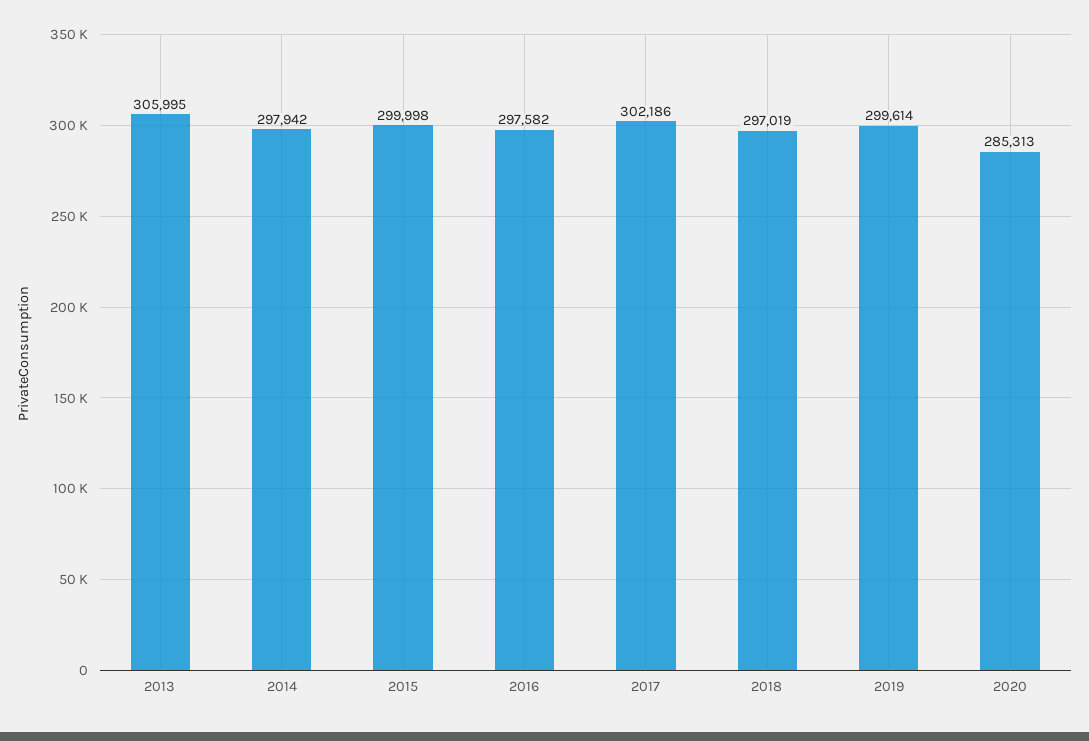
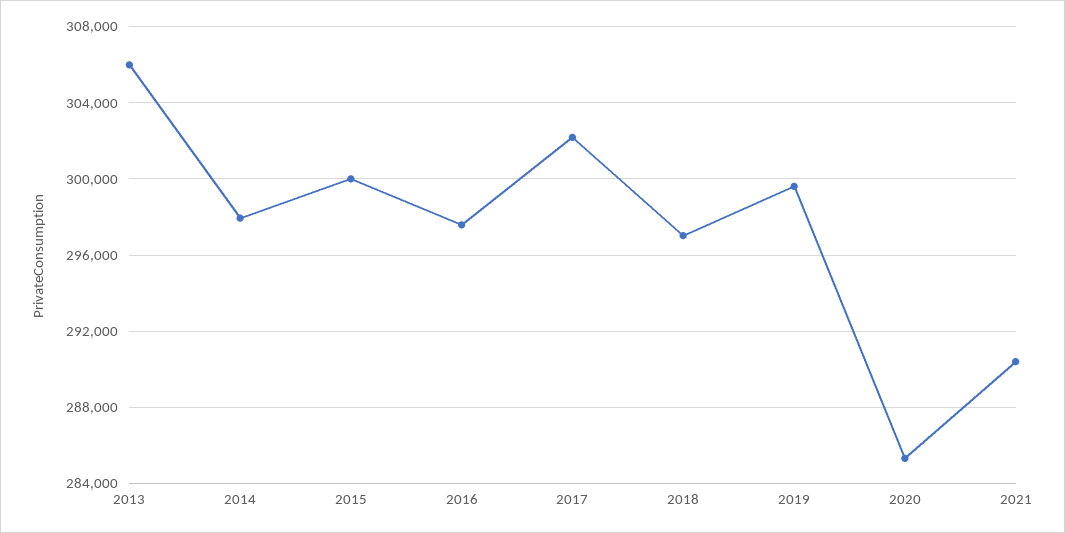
2021: none -> 290500

